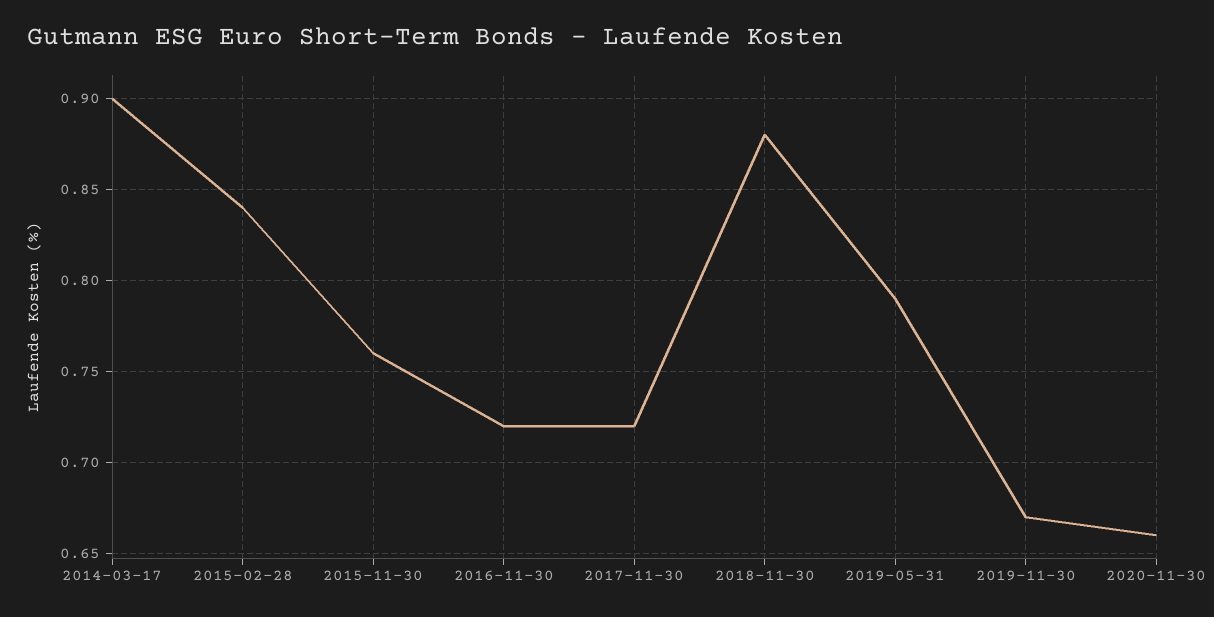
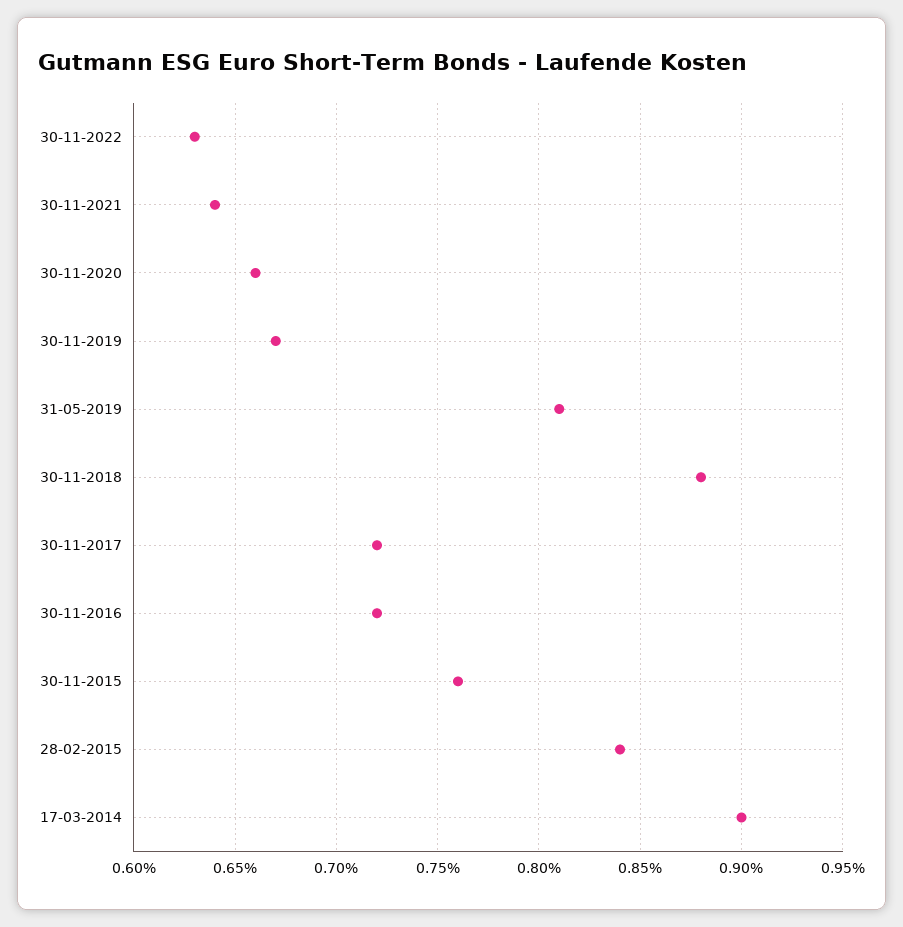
2019-05-31: 0.79 -> 0.81
30-11-2022: none -> 0.63
30-11-2021: none -> 0.64

